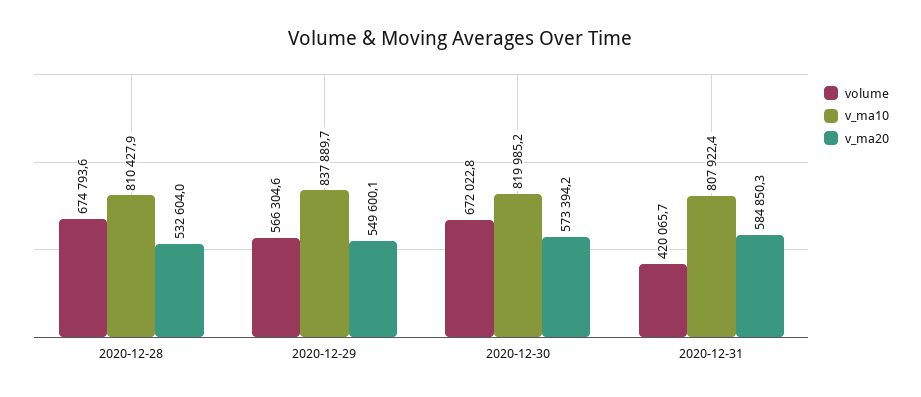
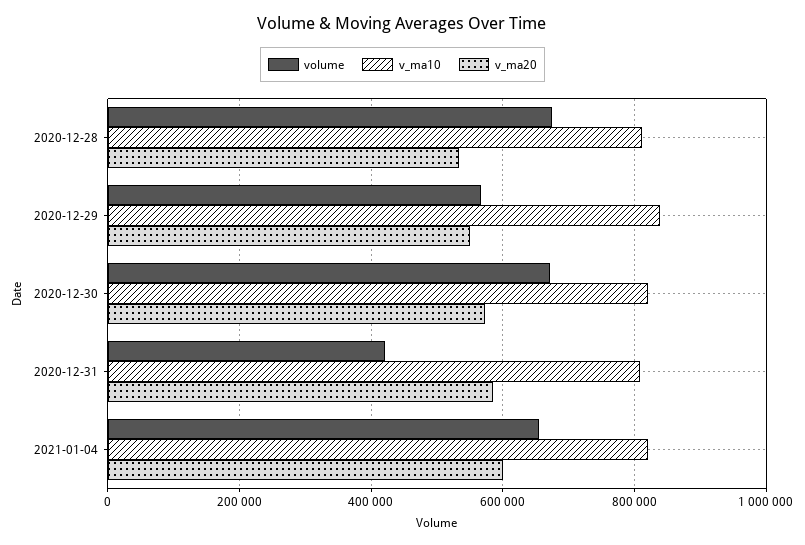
volume, 2021-01-04: none -> 660000
v_ma10, 2021-01-04: none -> 820000
v_ma20, 2021-01-04: none -> 600000

